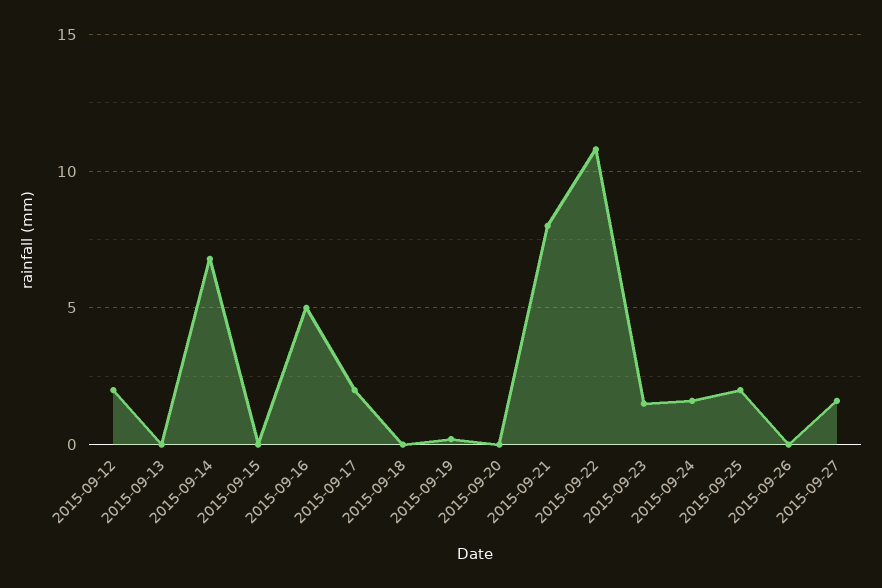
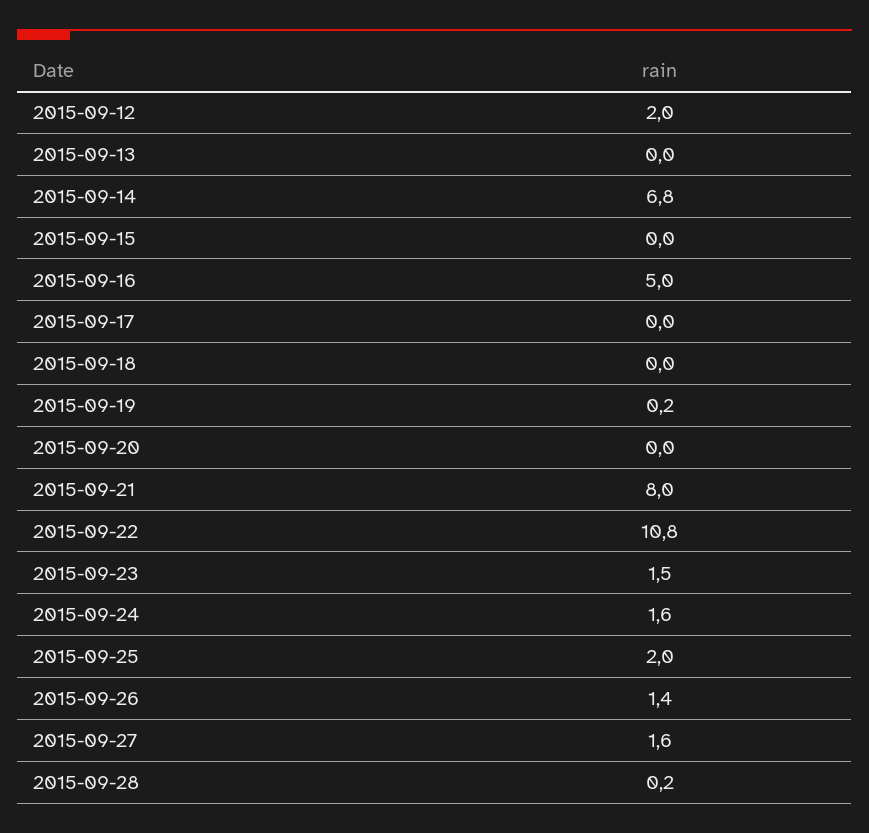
2015-09-17: 2 -> 0
2015-09-26: 0 -> 1.4
2015-09-28: none -> 0.2

